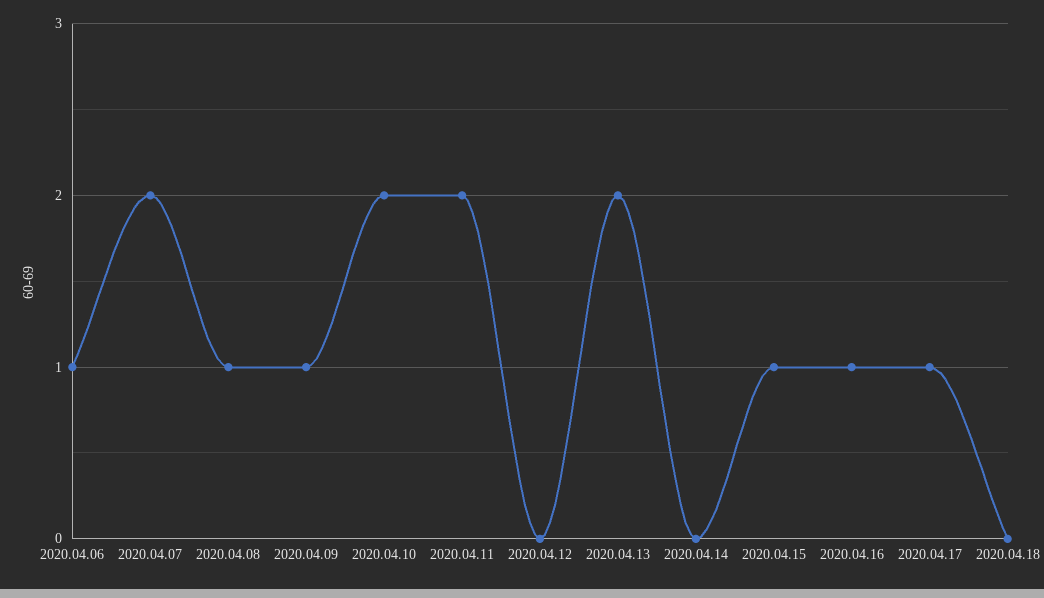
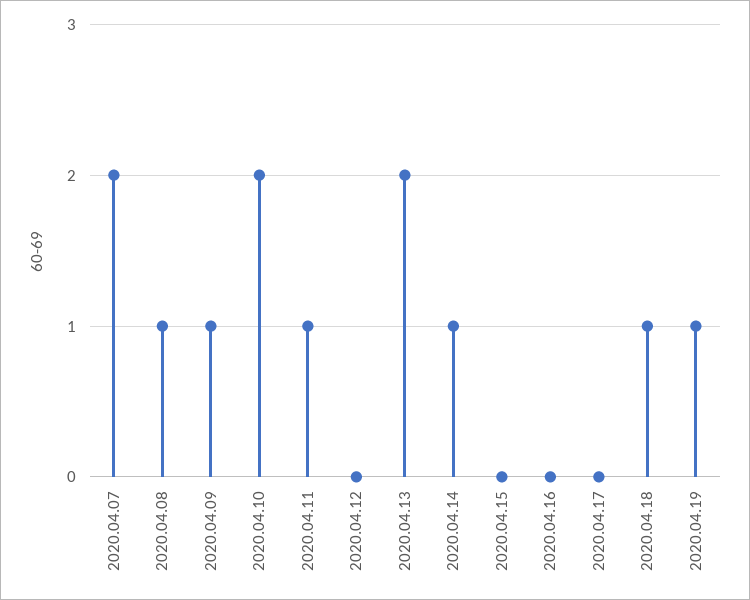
2020.04.06: 1 -> none
2020.04.11: 2 -> 1
2020.04.14: 0 -> 1
2020.04.15: 1 -> 0
2020.04.16: 1 -> 0
2020.04.17: 1 -> 0
2020.04.18: 0 -> 1
2020.04.19: none -> 1

